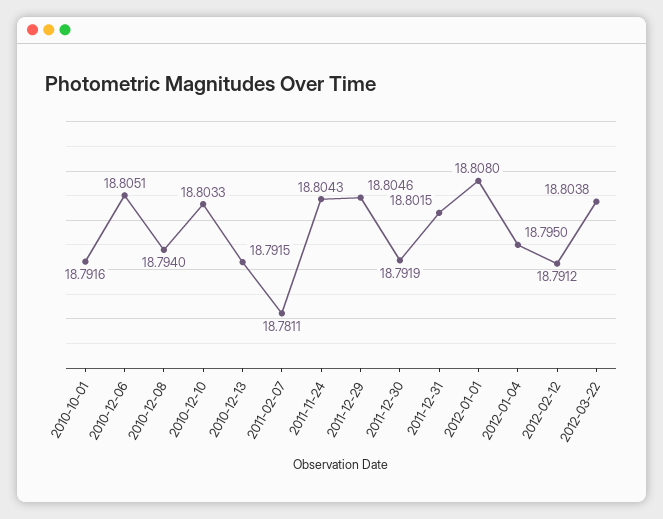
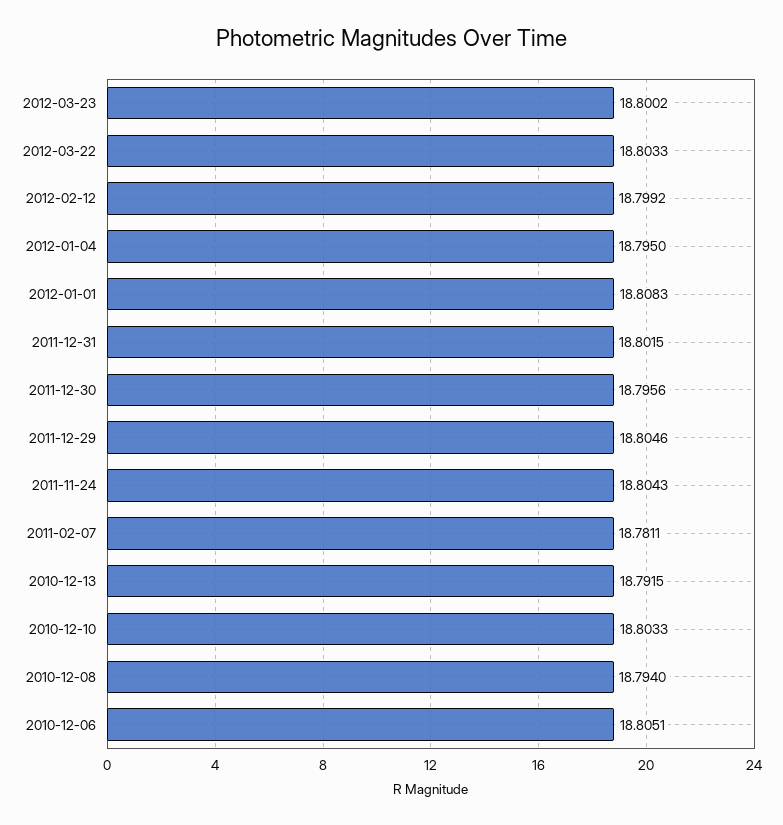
2010-10-01: 18.7916 -> none
2011-12-30: 18.7919 -> 18.7956
2012-01-01: 18.808 -> 18.8083
2012-02-12: 18.7912 -> 18.7992
2012-03-22: 18.8038 -> 18.8033
2012-03-23: none -> 18.8002

